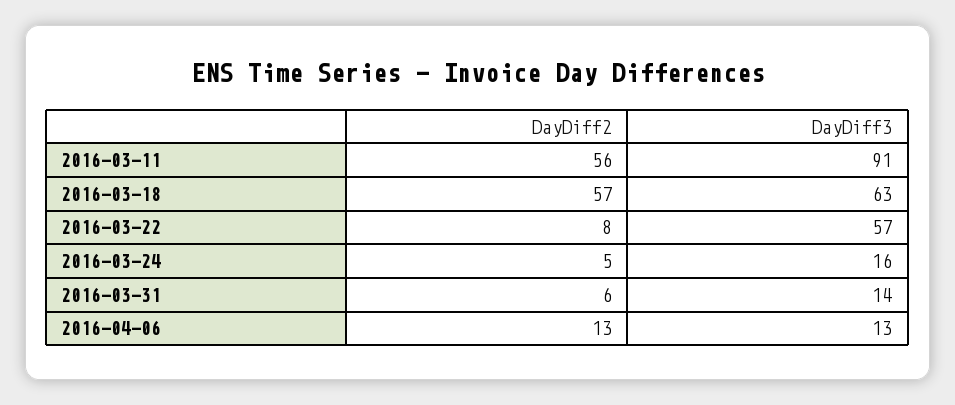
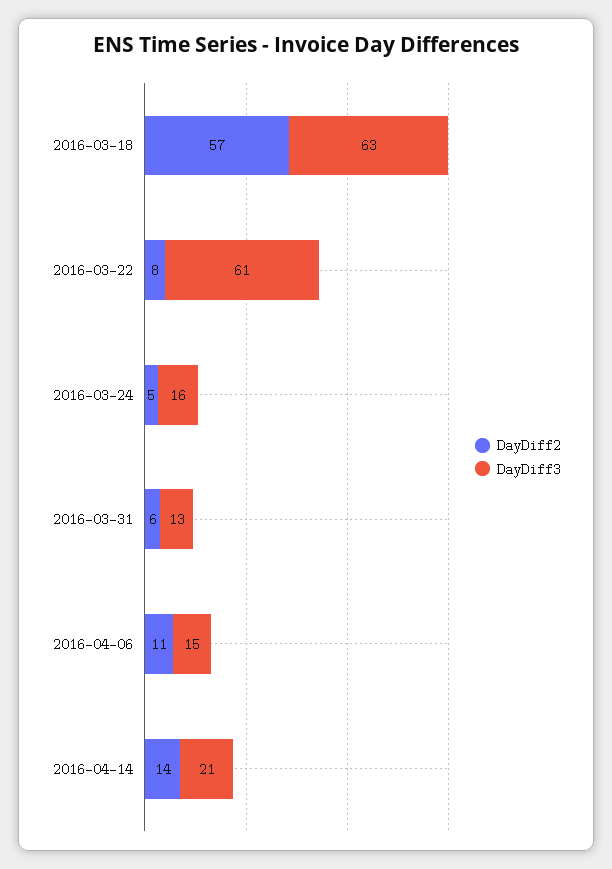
DayDiff2, 2016-03-11: 56 -> none
DayDiff3, 2016-03-11: 91 -> none
DayDiff3, 2016-03-22: 57 -> 61
DayDiff3, 2016-03-31: 14 -> 13
DayDiff2, 2016-04-06: 13 -> 11
DayDiff3, 2016-04-06: 13 -> 15
DayDiff2, 2016-04-14: none -> 14
DayDiff3, 2016-04-14: none -> 21

